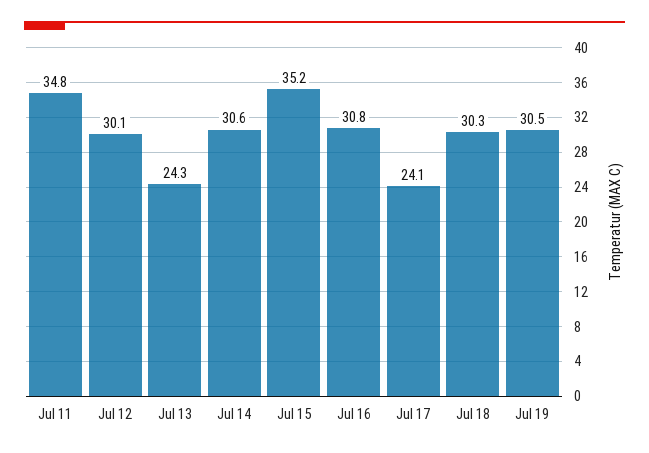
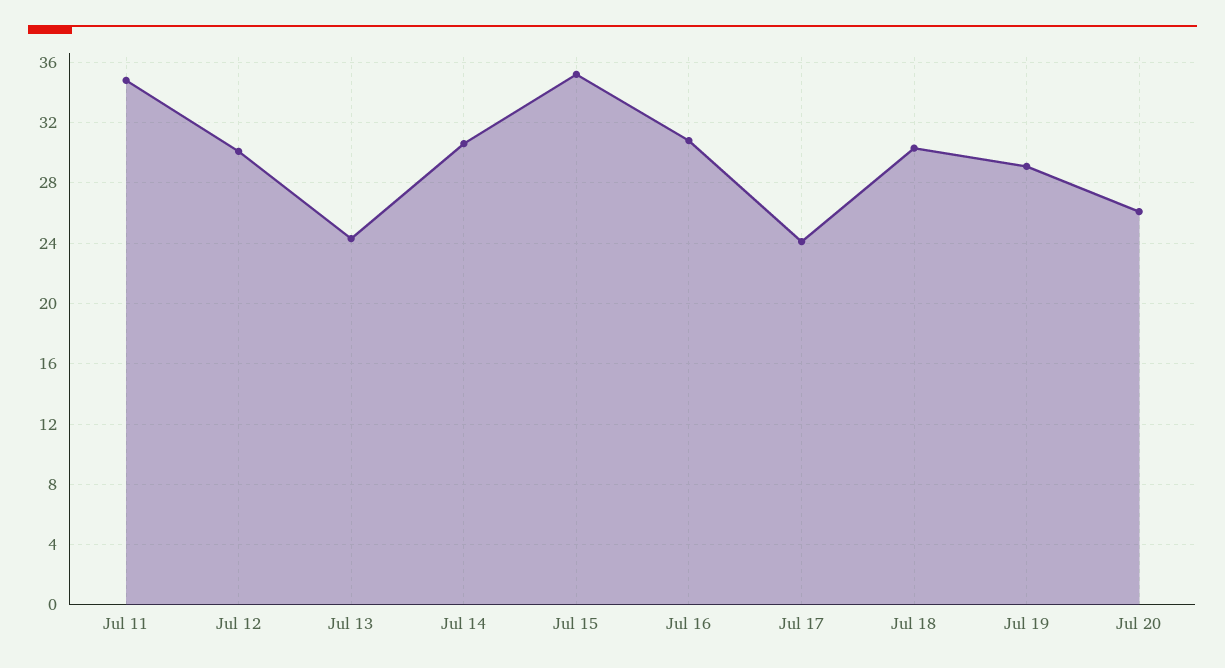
Jul 19: 30.5 -> 29
Jul 20: none -> 26

